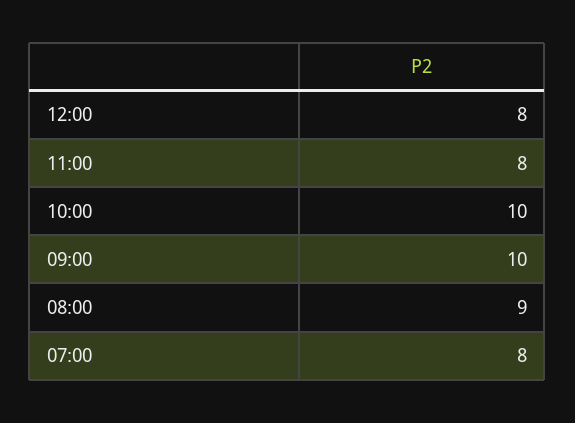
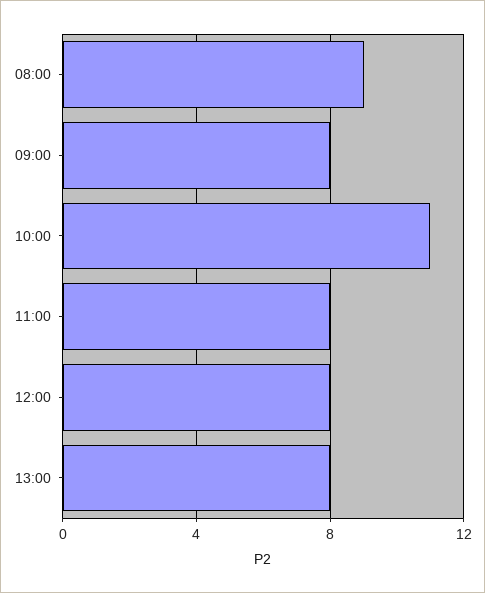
10:00: 10 -> 11
09:00: 10 -> 8
07:00: 8 -> none
13:00: none -> 8

